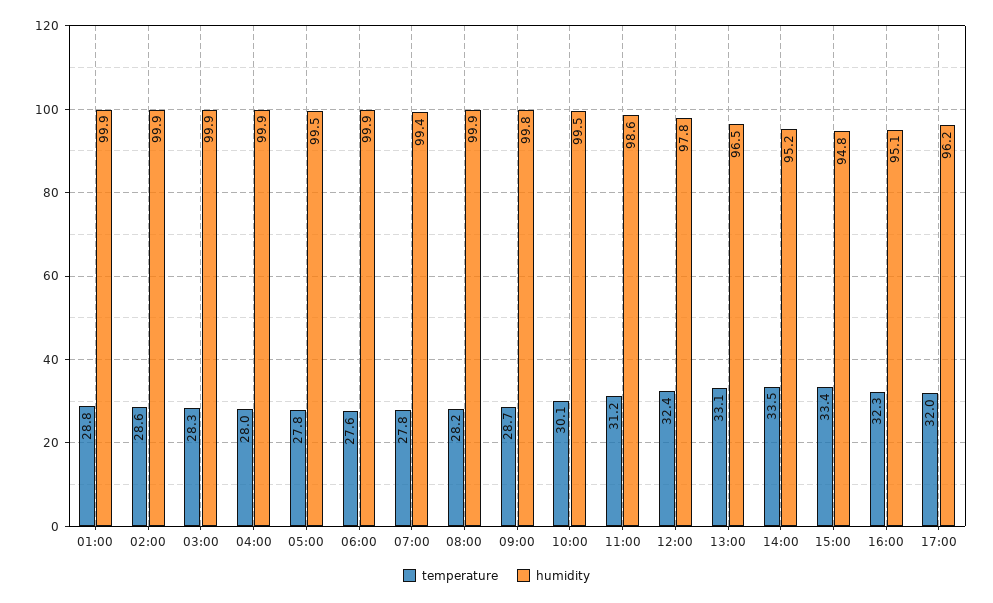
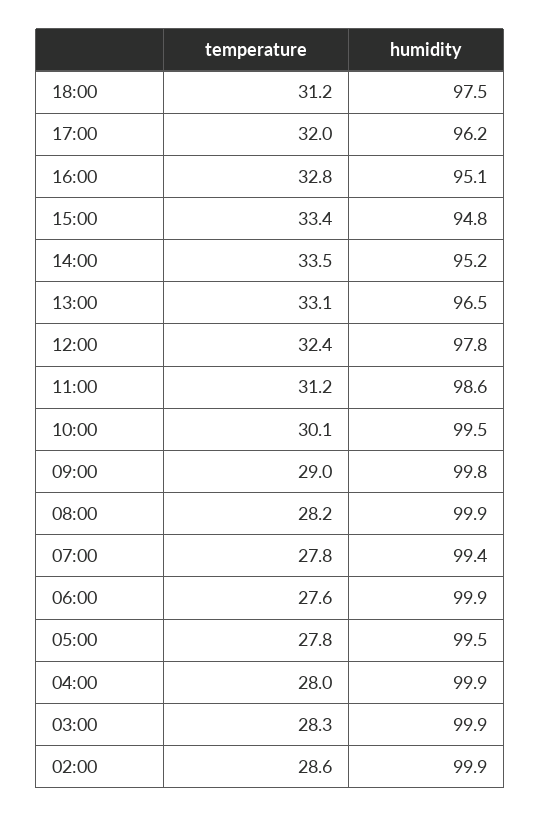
temperature, 01:00: 28.8 -> none
humidity, 01:00: 99.9 -> none
temperature, 09:00: 28.7 -> 29
temperature, 16:00: 32.3 -> 32.8
temperature, 18:00: none -> 31.2
humidity, 18:00: none -> 97.5

